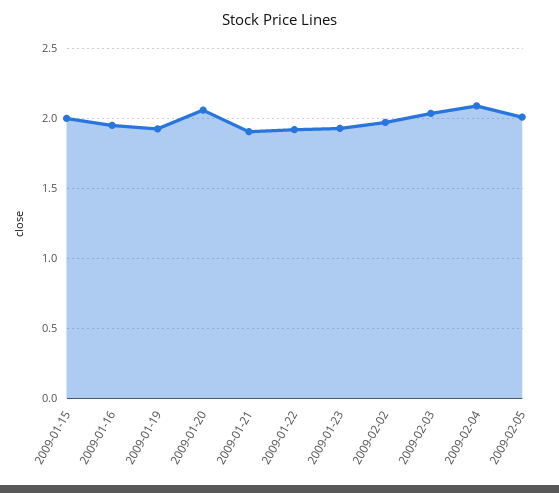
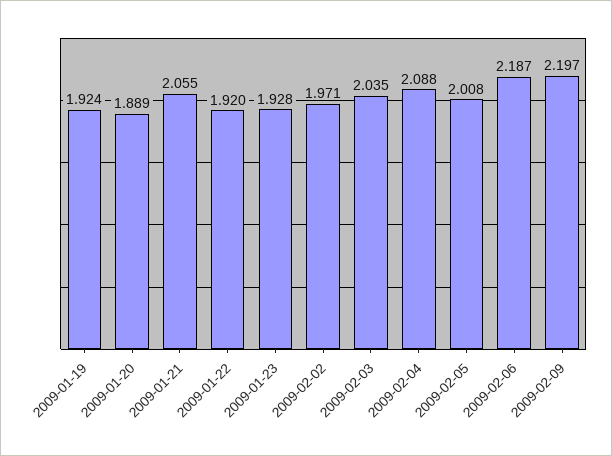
2009-01-15: 2 -> none
2009-01-16: 1.95 -> none
2009-01-20: 2.05 -> 1.889
2009-01-21: 1.9 -> 2.055
2009-02-06: none -> 2.187
2009-02-09: none -> 2.197

